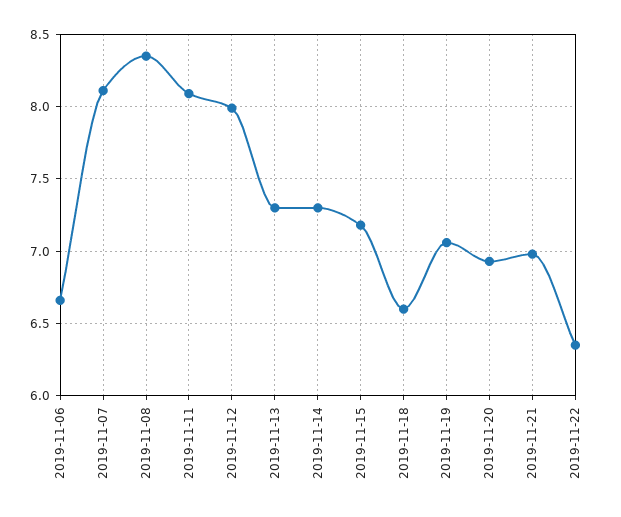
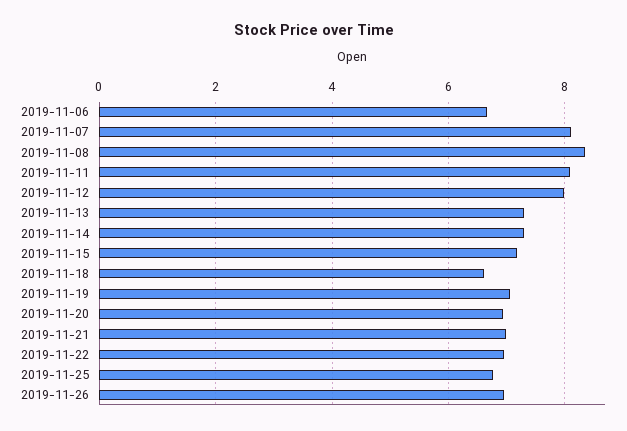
2019-11-22: 6.35 -> 7
2019-11-25: none -> 6.8
2019-11-26: none -> 7

